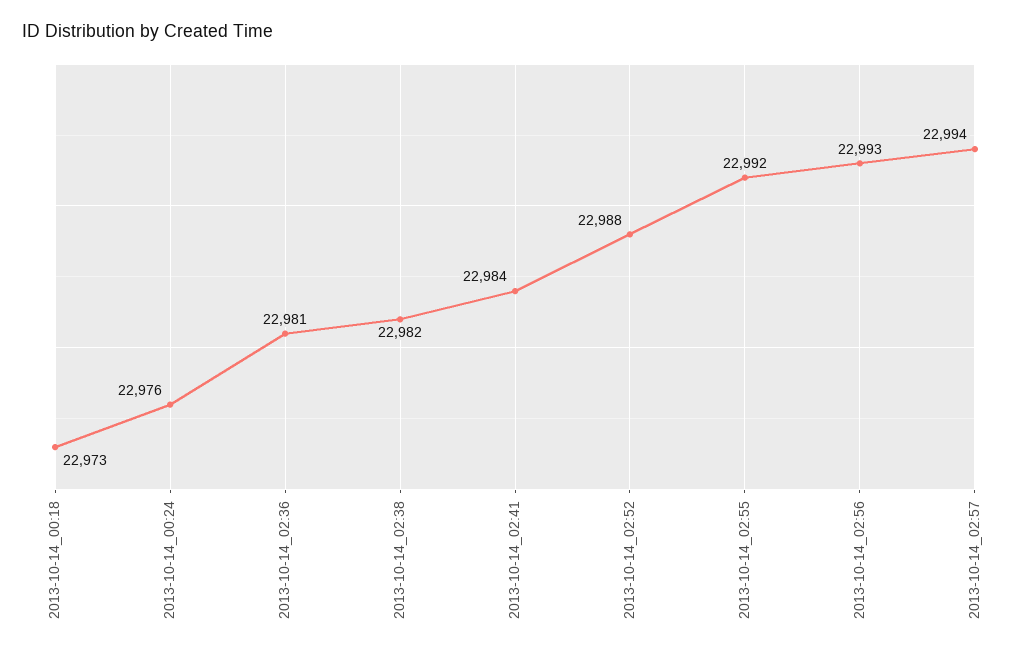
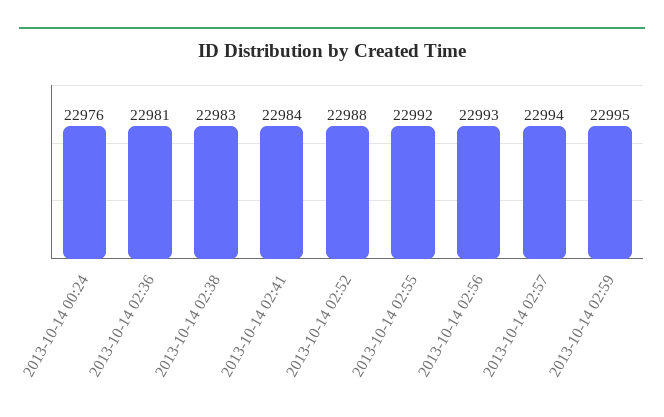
2013-10-14_00:18: 22973 -> none
2013-10-14_02:38: 22982 -> 22983
2013-10-14 02:59: none -> 22995

